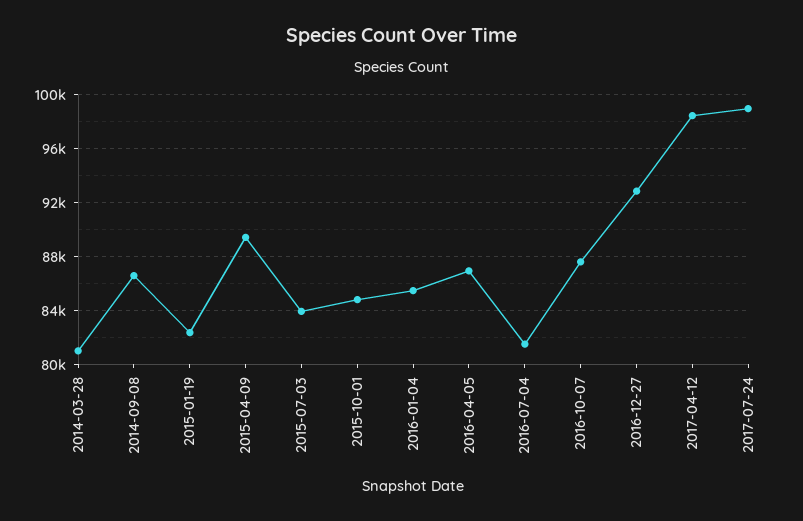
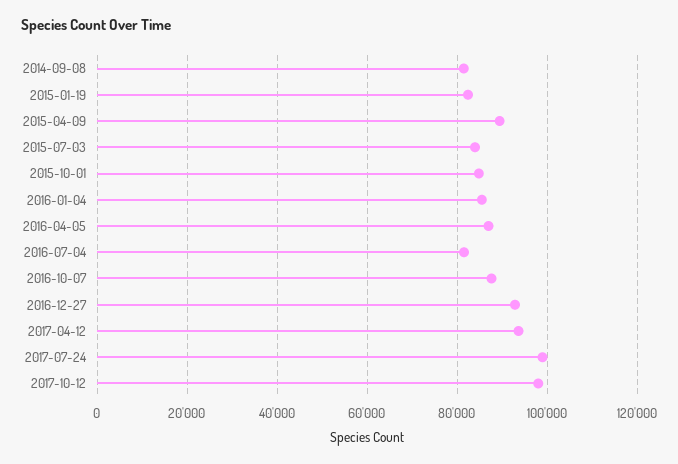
2014-03-28: 81000 -> none
2014-09-08: 86500 -> 82000
2017-04-12: 98500 -> 94000
2017-10-12: none -> 98000

